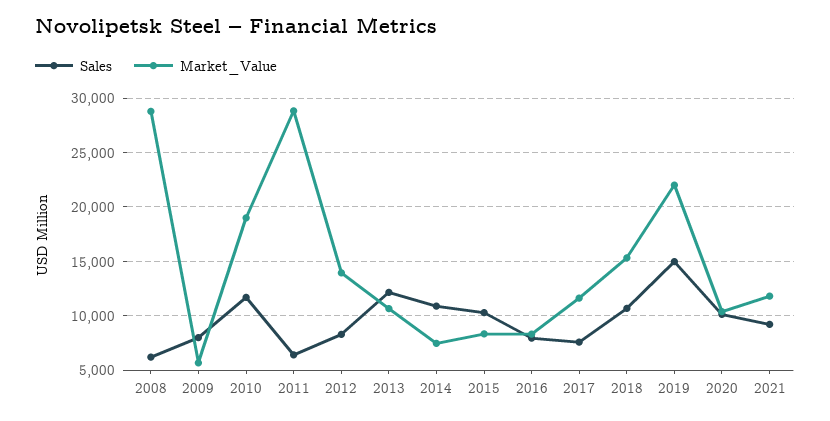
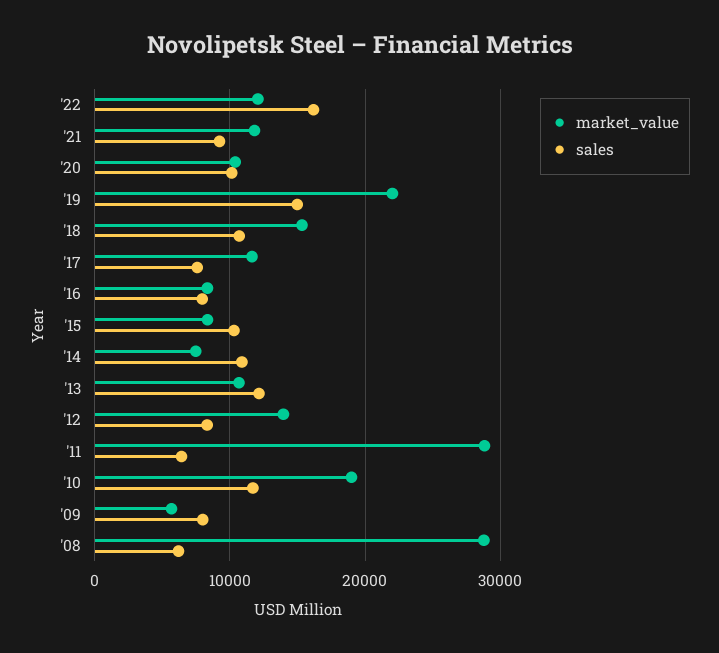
Market_Value, '22: none -> 12000
Sales, '22: none -> 16000

